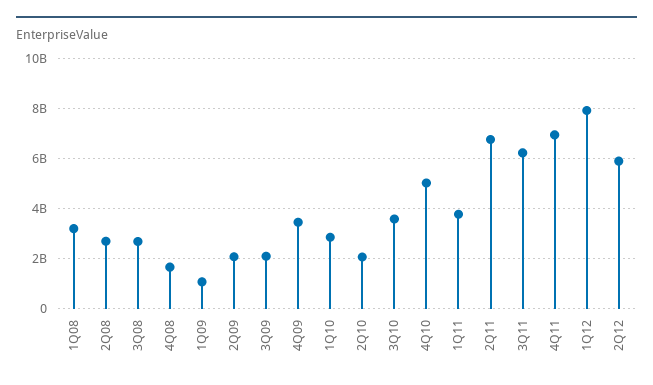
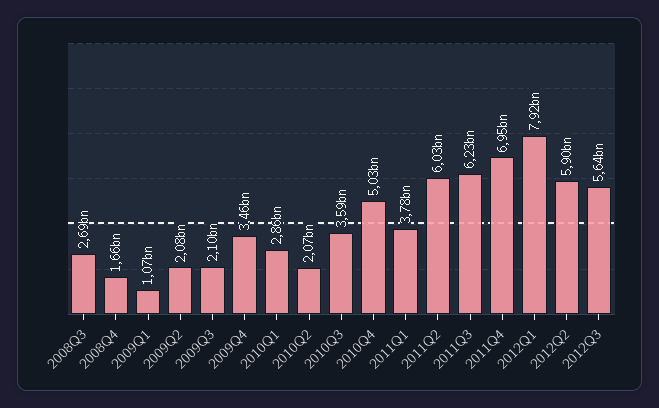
1Q08: 3250000000 -> none
2Q08: 2750000000 -> none
2Q11: 6750000000 -> 6030000000
2012Q3: none -> 5640000000

